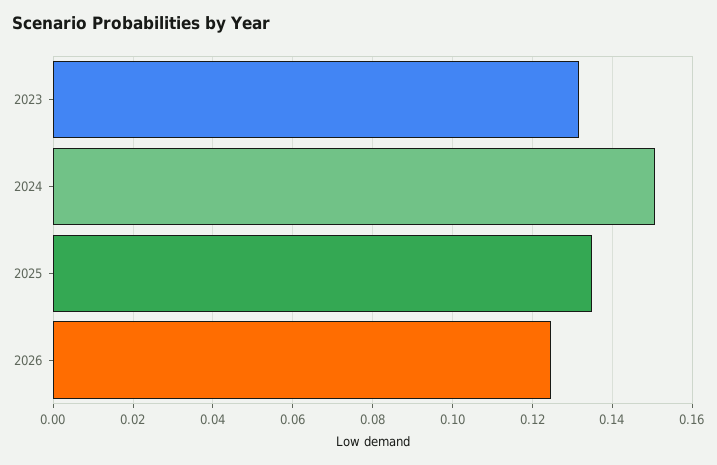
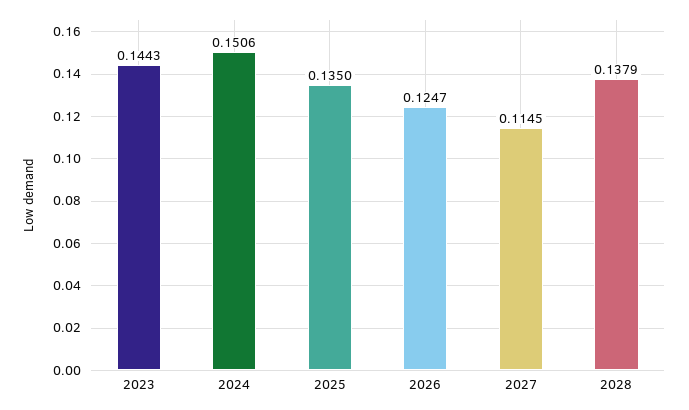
2023: 0.132 -> 0.1443
2027: none -> 0.1145
2028: none -> 0.1379

